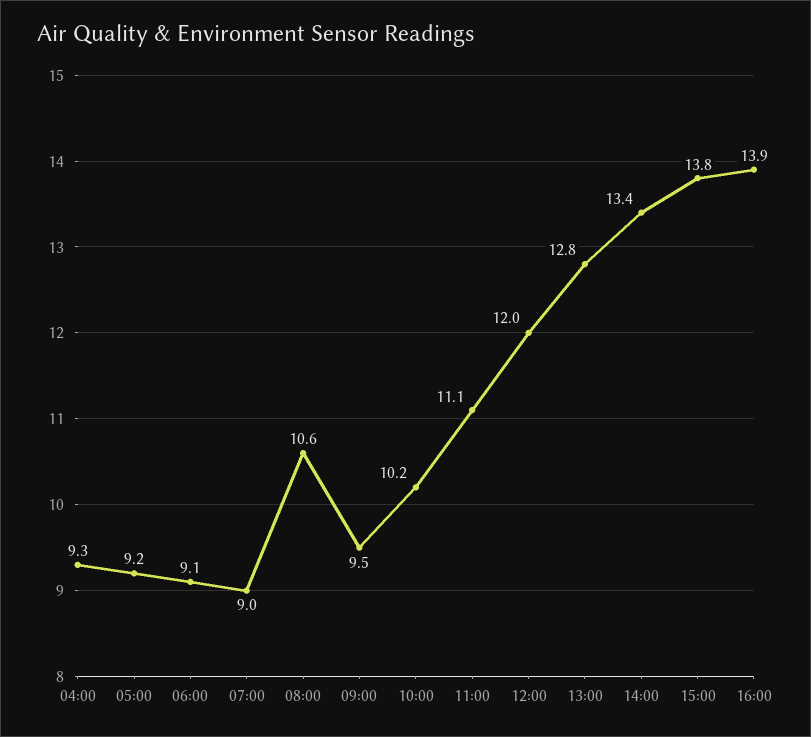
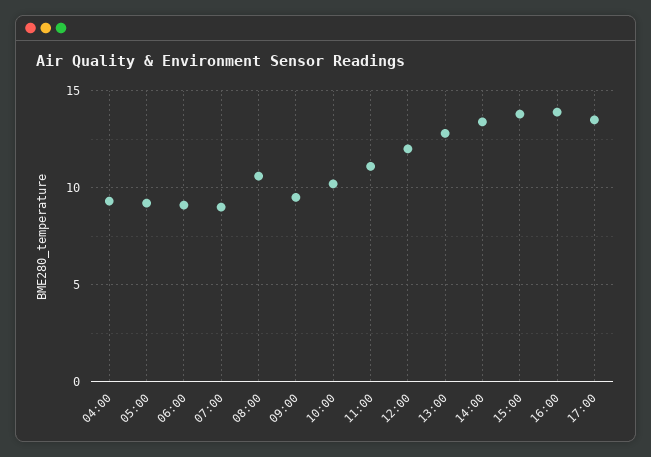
17:00: none -> 13.5

